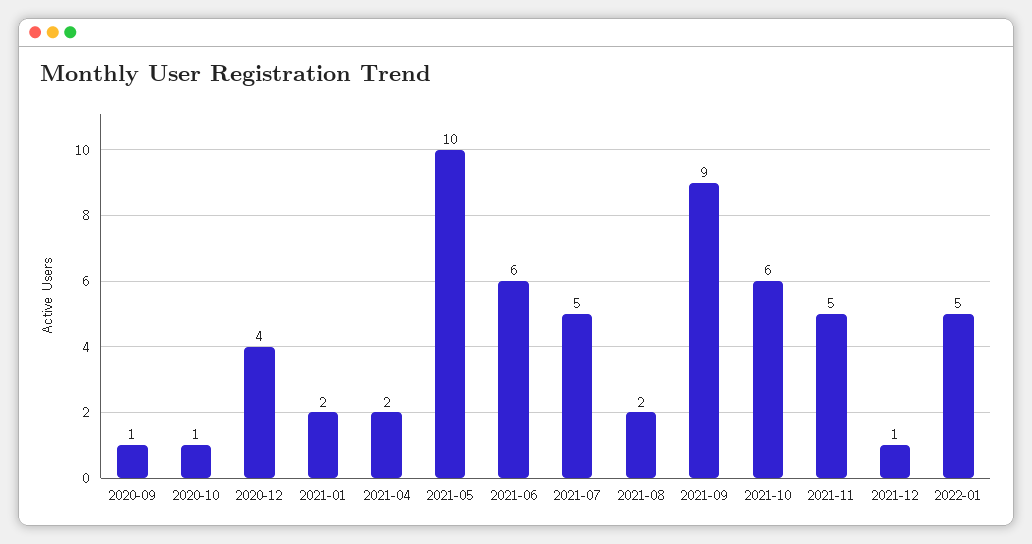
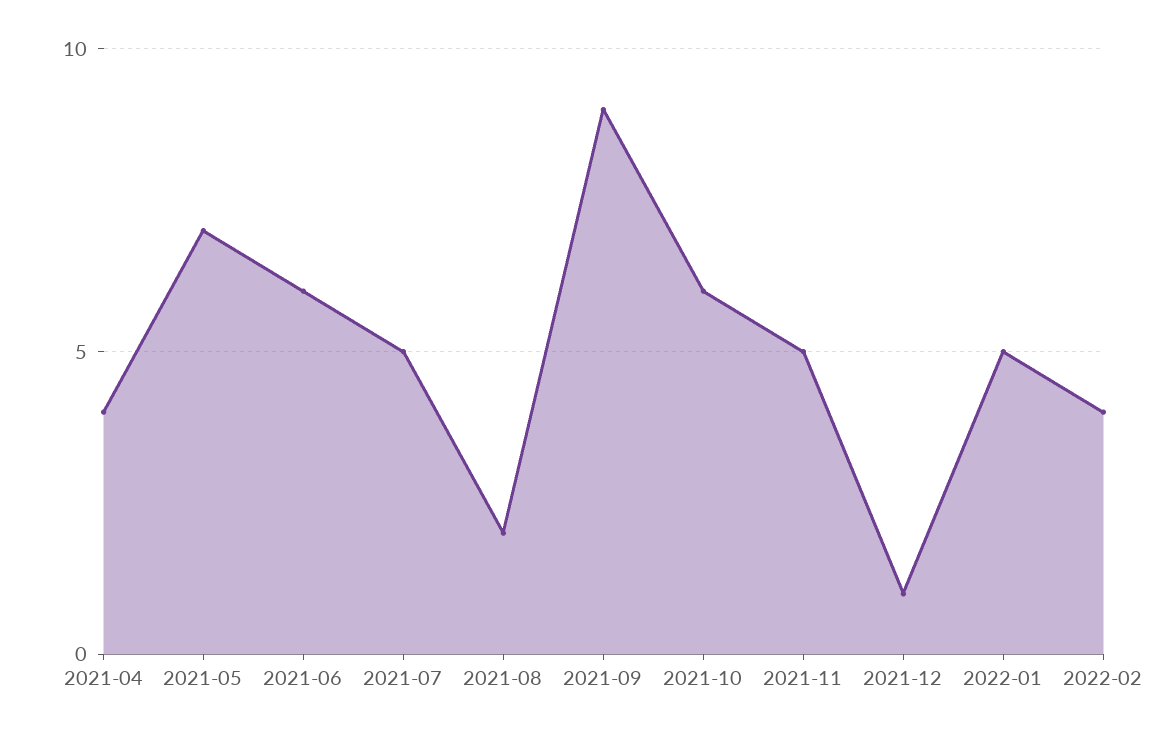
2020-09: 1 -> none
2020-10: 1 -> none
2020-12: 4 -> none
2021-01: 2 -> none
2021-04: 2 -> 4
2021-05: 10 -> 7
2022-02: none -> 4

